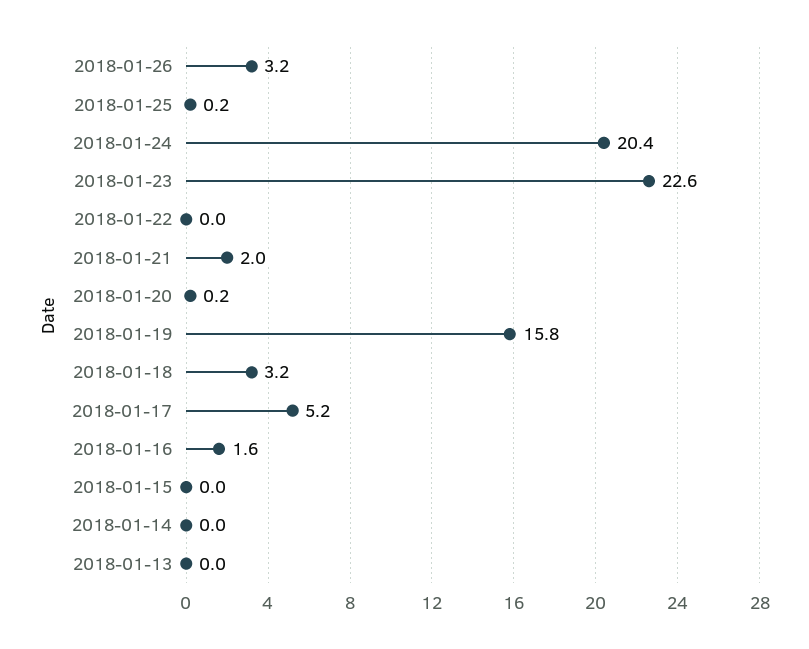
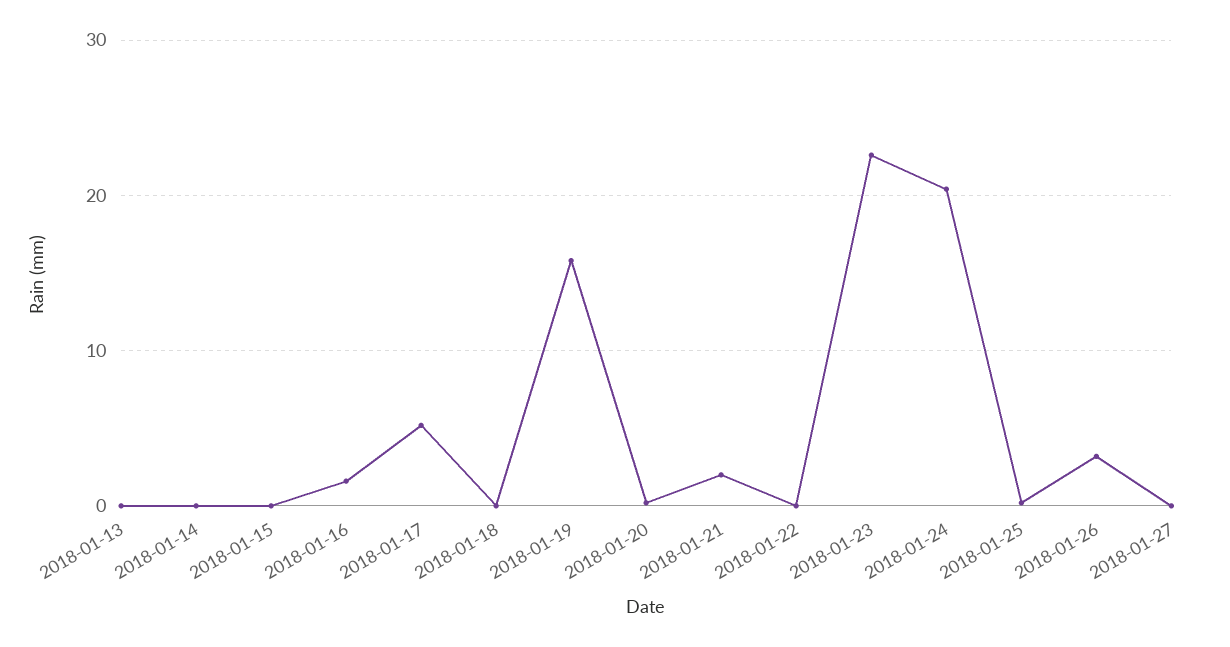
2018-01-18: 3.2 -> 0
2018-01-27: none -> 0

